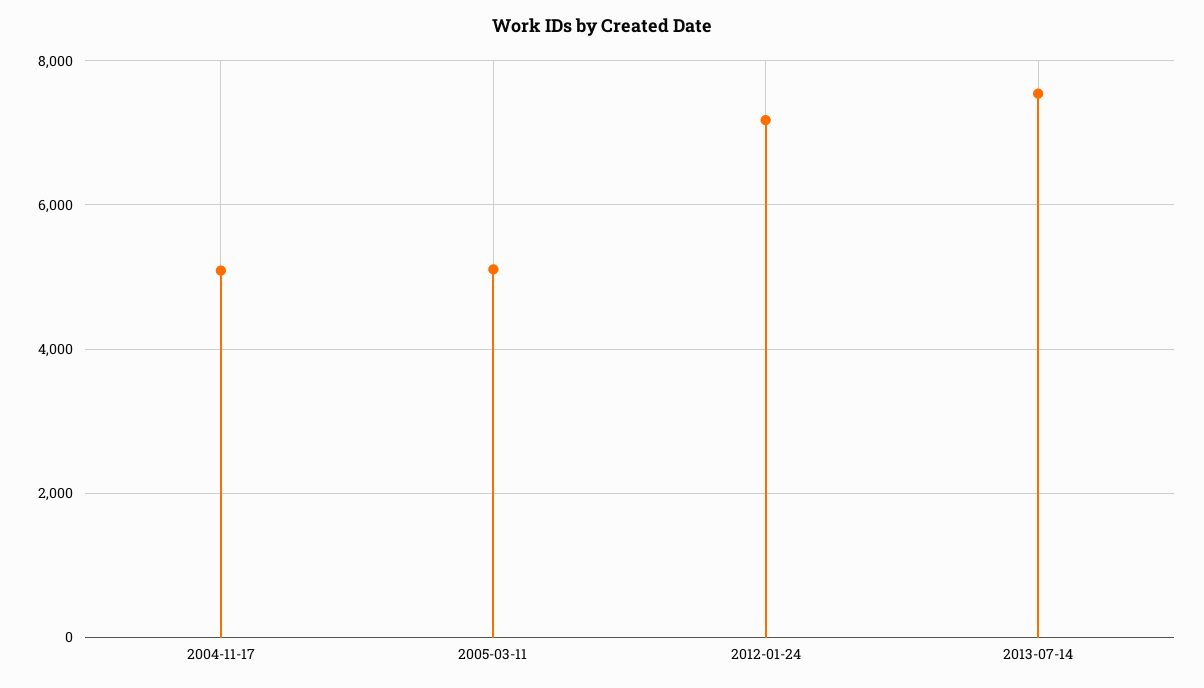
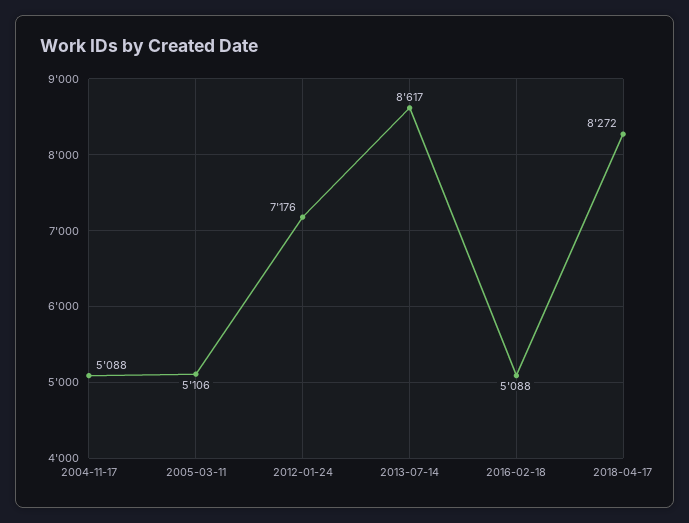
2013-07-14: 7600 -> 8617
2016-02-18: none -> 5088
2018-04-17: none -> 8272

